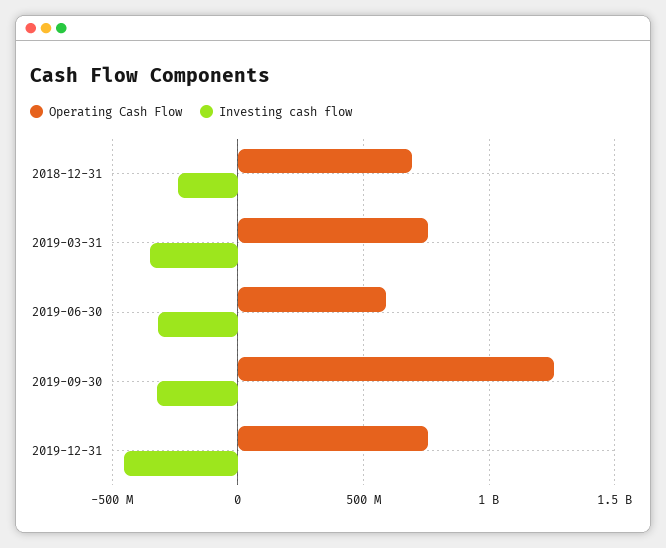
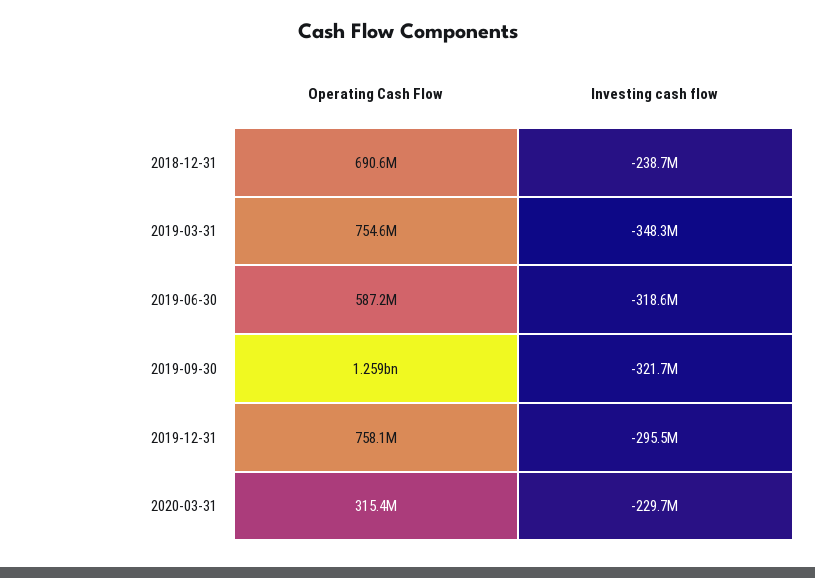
Investing cash flow, 2019-12-31: -450000000 -> -295500000
Operating Cash Flow, 2020-03-31: none -> 315400000
Investing cash flow, 2020-03-31: none -> -229700000

